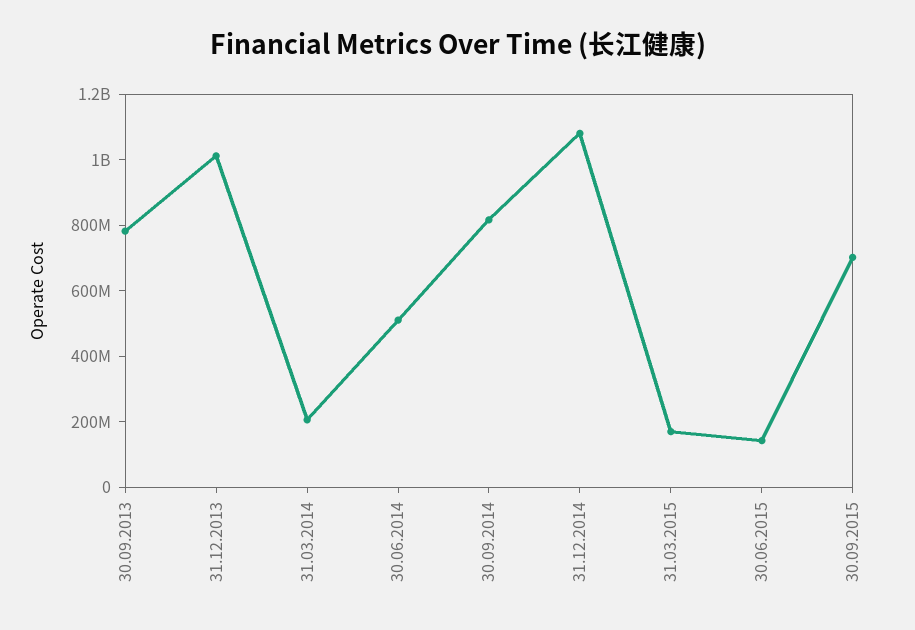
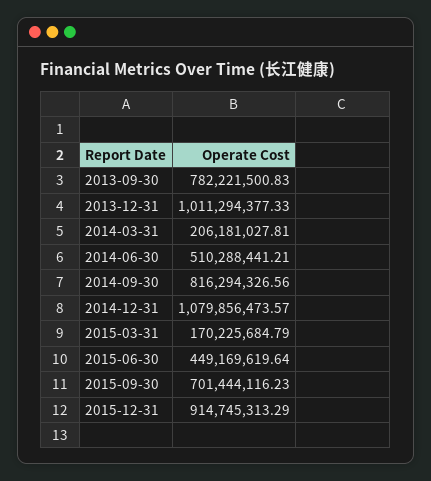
30.06.2015: 150000000 -> 449169619.64
2015-12-31: none -> 914745313.29

